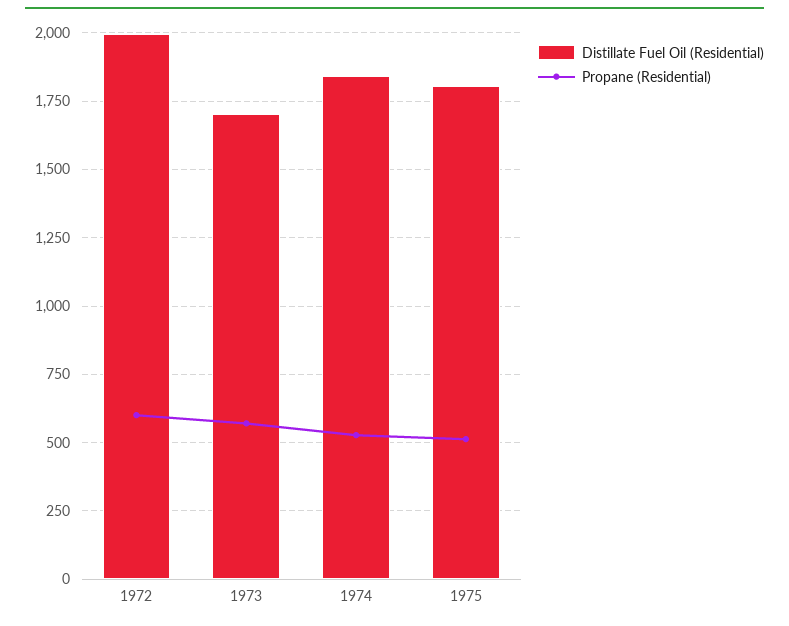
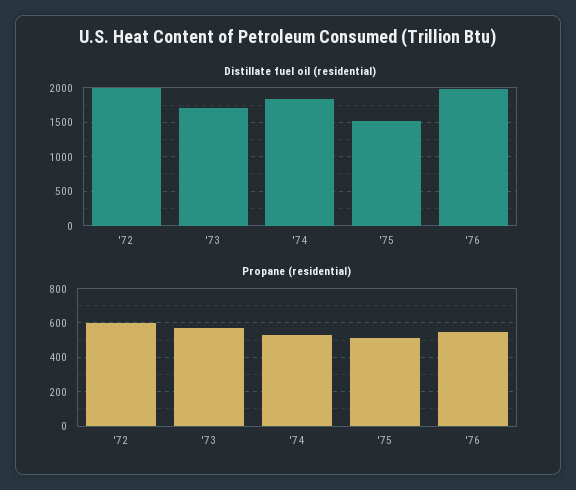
Distillate Fuel Oil (Residential), 1975: 1800 -> 1500
Distillate Fuel Oil (Residential), '76: none -> 2000
Propane (Residential), '76: none -> 550

